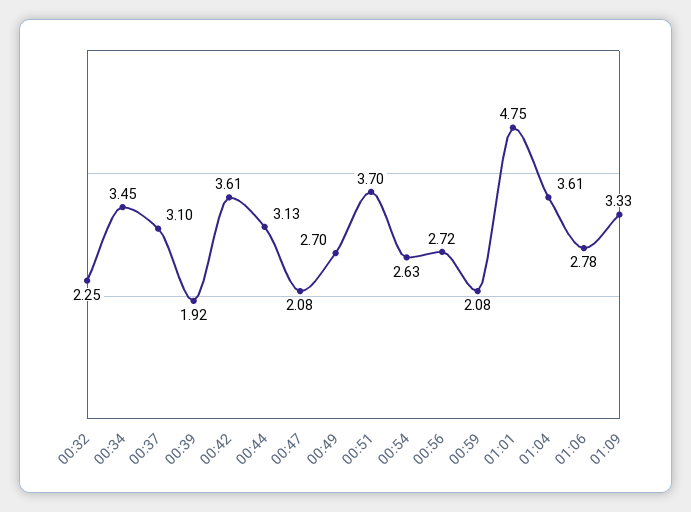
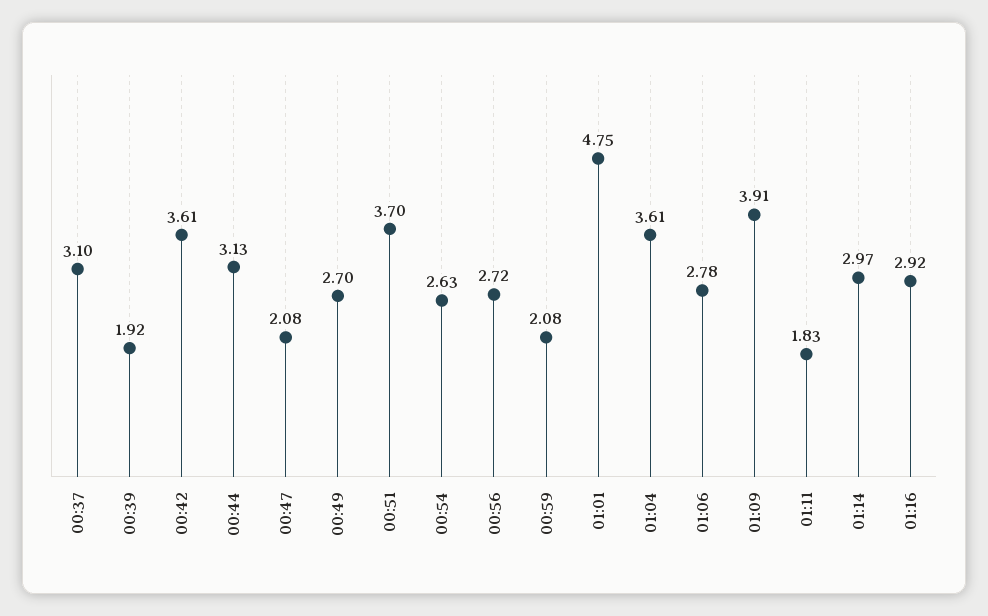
00:32: 2.25 -> none
00:34: 3.45 -> none
01:09: 3.33 -> 3.91
01:11: none -> 1.83
01:14: none -> 2.97
01:16: none -> 2.92

